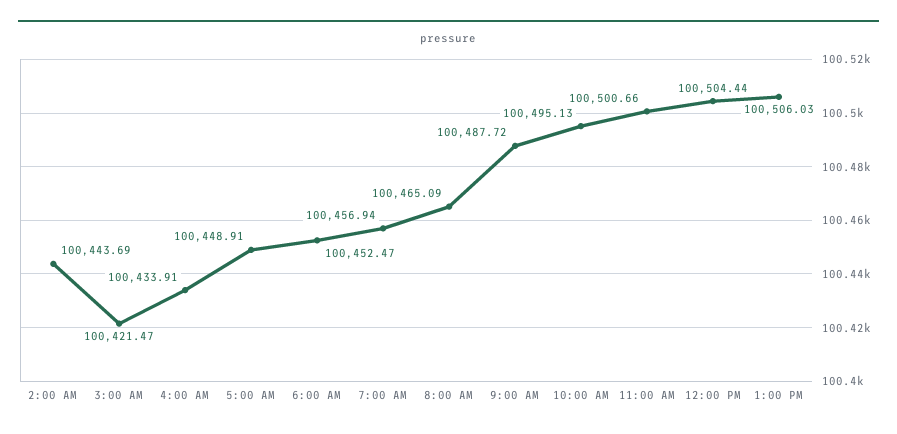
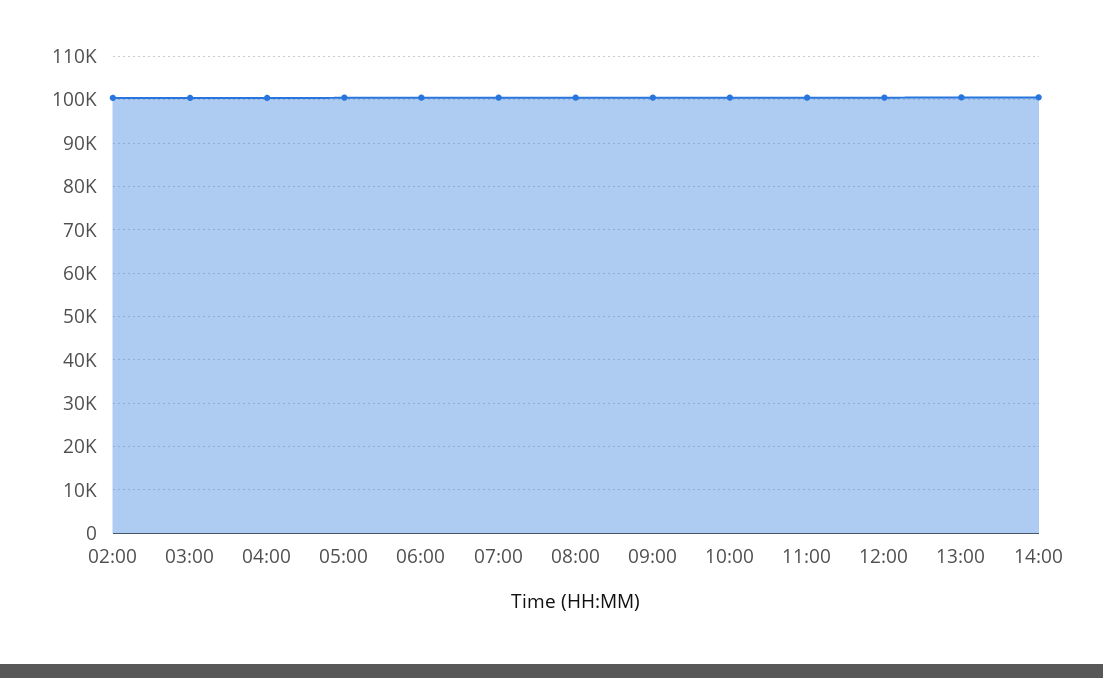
14:00: none -> 100000

